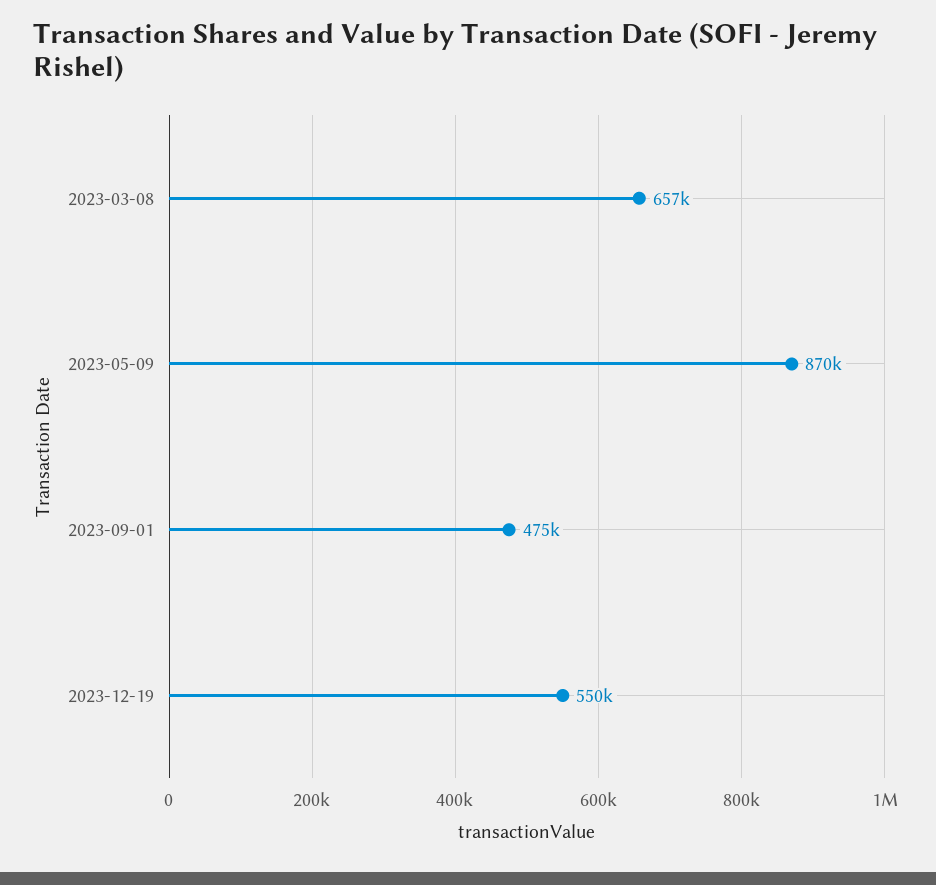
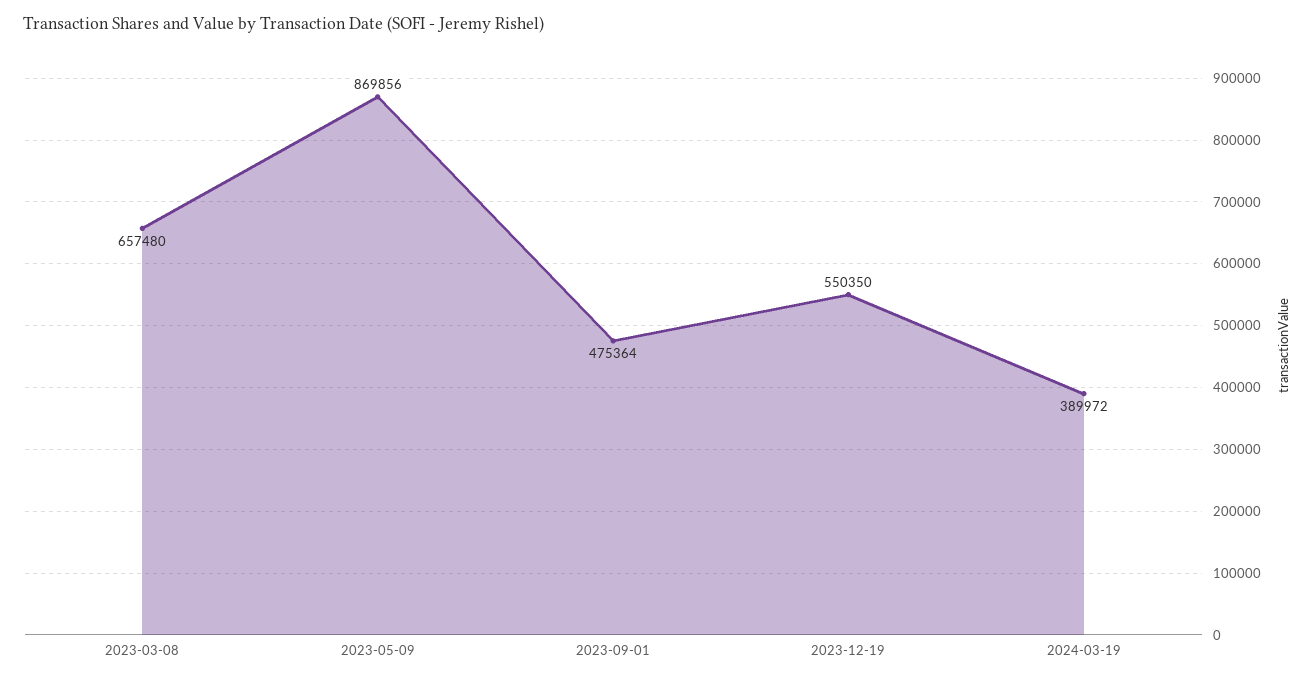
2024-03-19: none -> 389972

